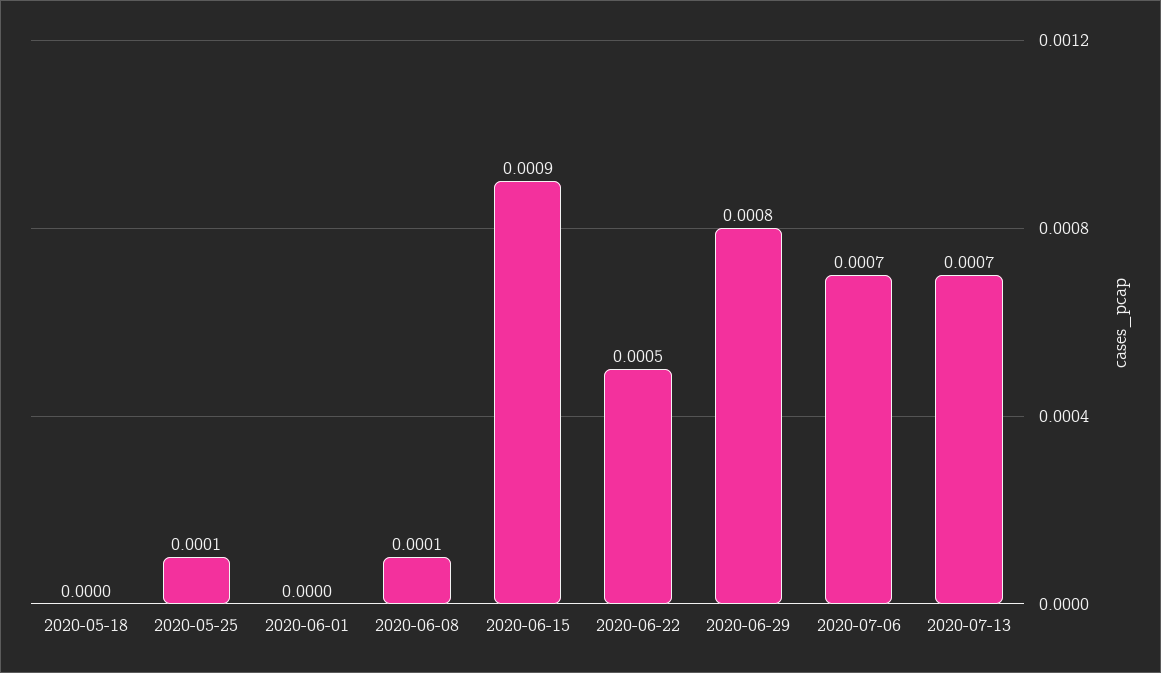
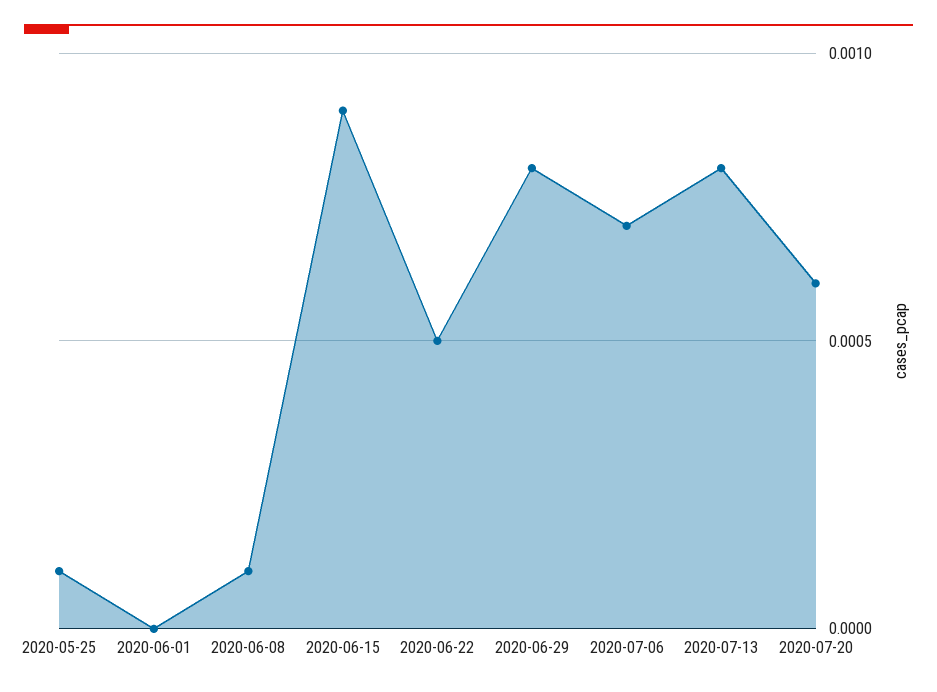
2020-05-18: 0 -> none
2020-07-13: 0.0007 -> 0.0008
2020-07-20: none -> 0.0006

